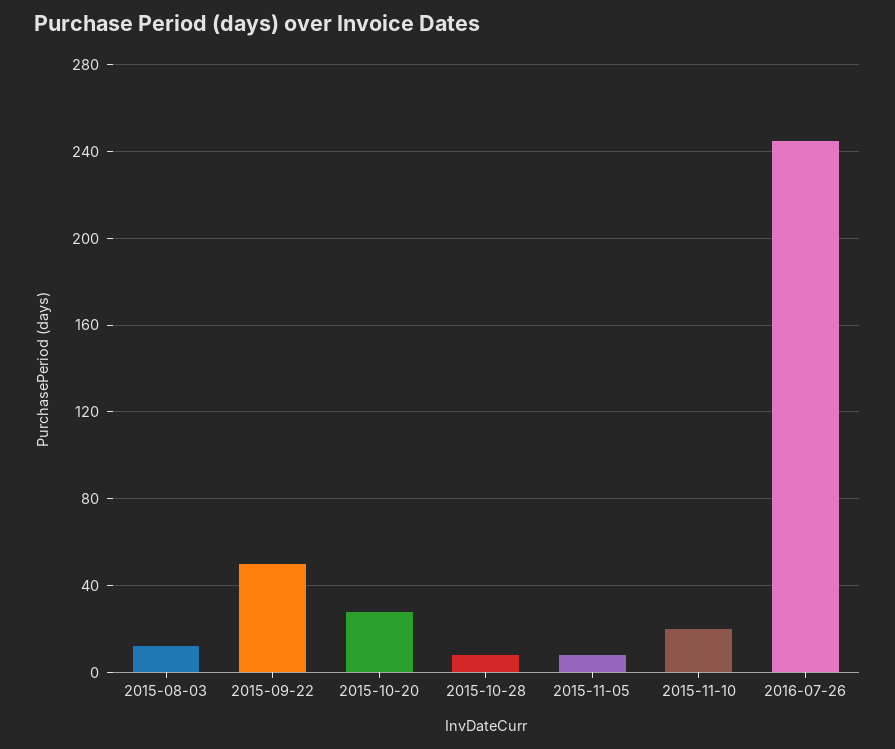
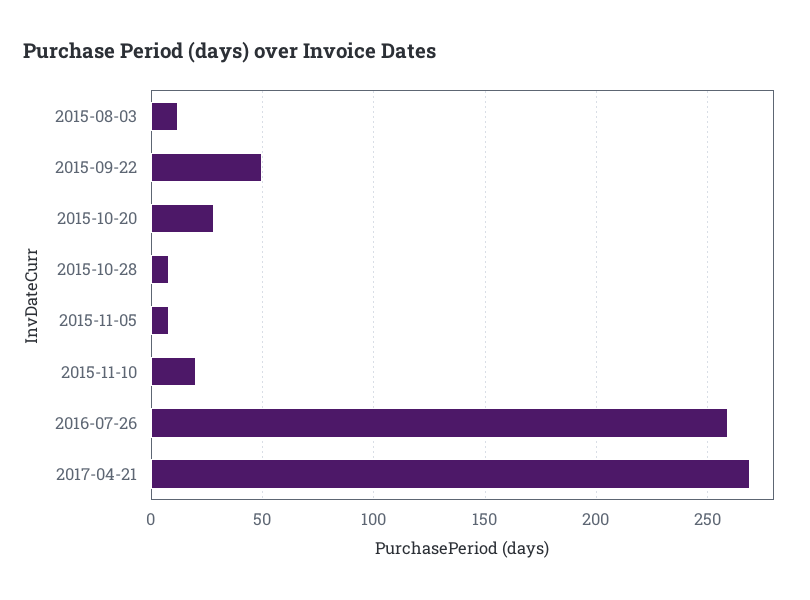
2016-07-26: 245 -> 260
2017-04-21: none -> 270

